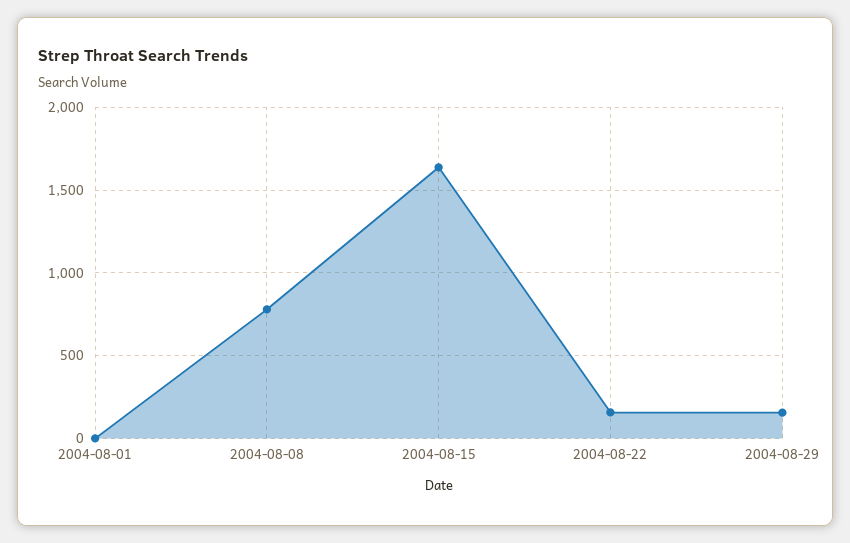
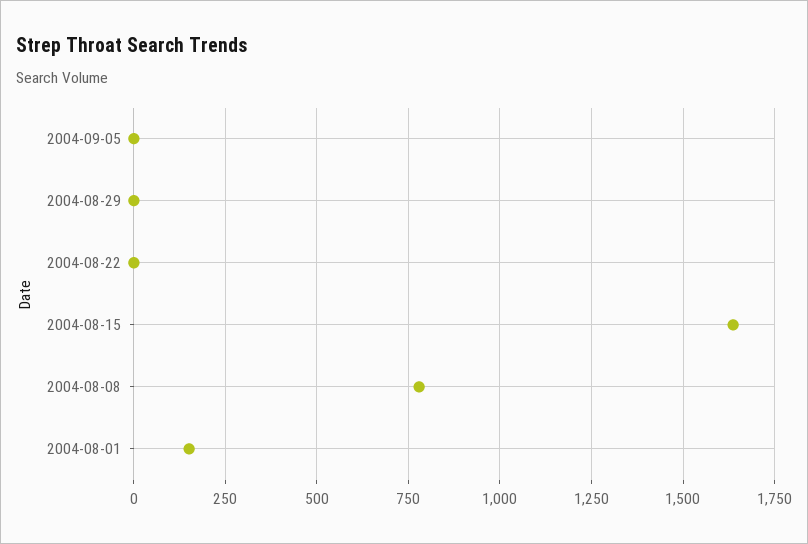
2004-08-01: 0 -> 150
2004-08-22: 150 -> 0
2004-08-29: 150 -> 0
2004-09-05: none -> 0

